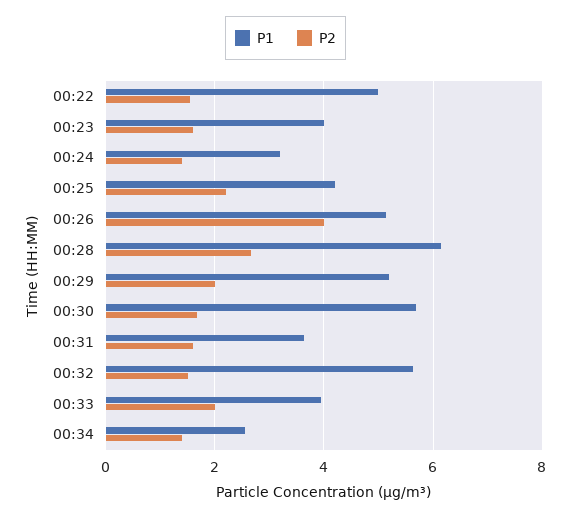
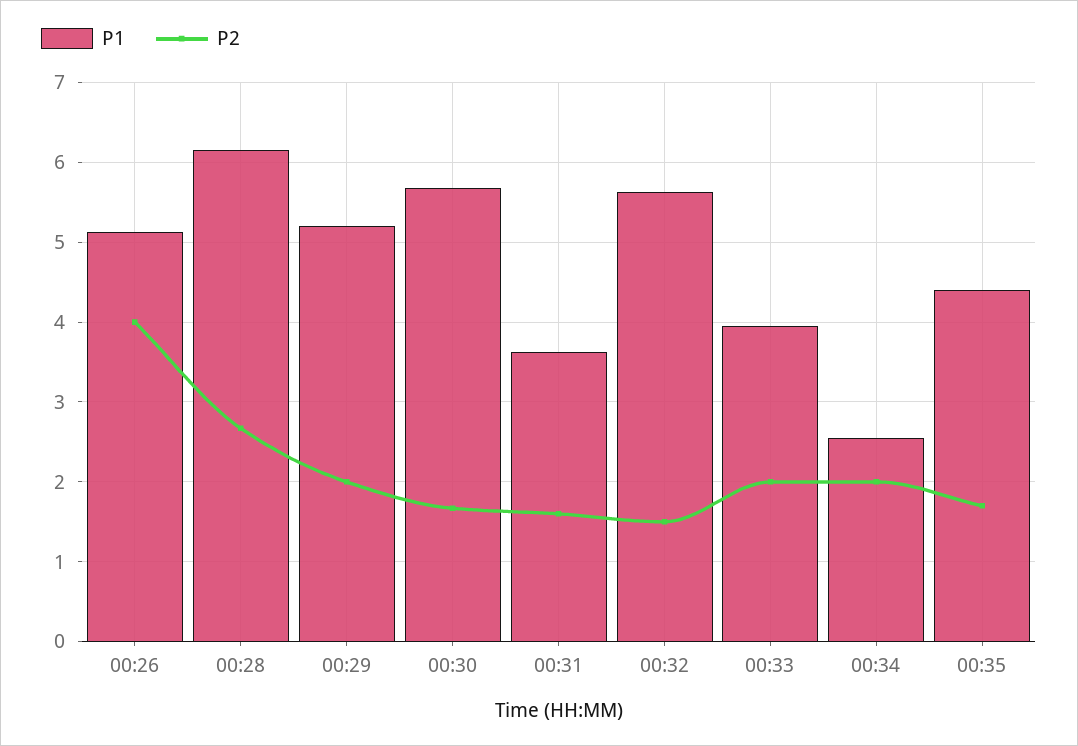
P1, 00:22: 5 -> none
P2, 00:22: 1.6 -> none
P1, 00:23: 4 -> none
P2, 00:23: 1.6 -> none
P1, 00:24: 3.2 -> none
P2, 00:24: 1.4 -> none
P1, 00:25: 4.2 -> none
P2, 00:25: 2.2 -> none
P2, 00:34: 1.4 -> 2
P1, 00:35: none -> 4.4
P2, 00:35: none -> 1.7

